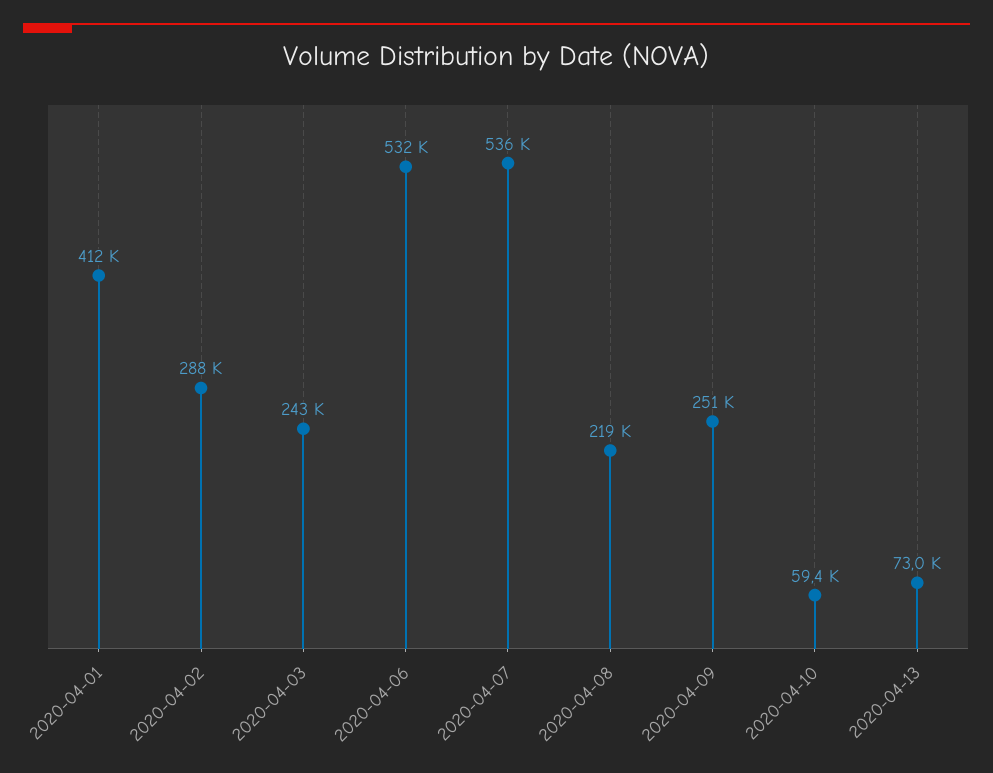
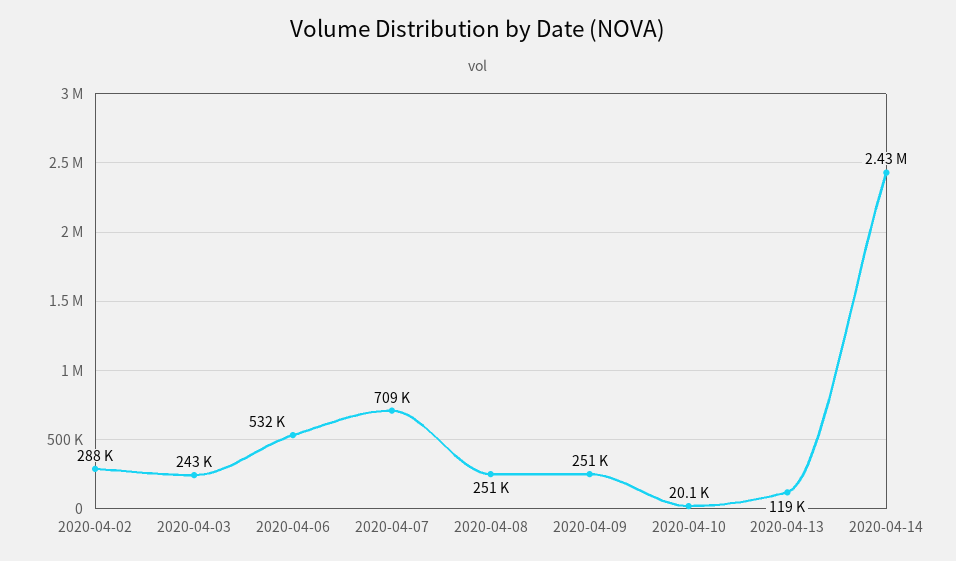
2020-04-01: 412000 -> none
2020-04-07: 536000 -> 709000
2020-04-08: 219000 -> 251000
2020-04-10: 59400 -> 20100
2020-04-13: 73000 -> 119000
2020-04-14: none -> 2430000

